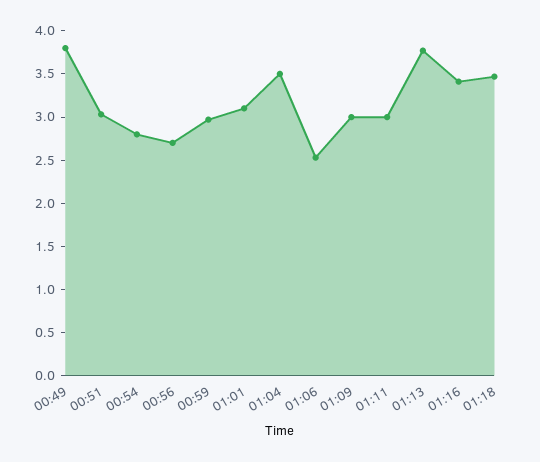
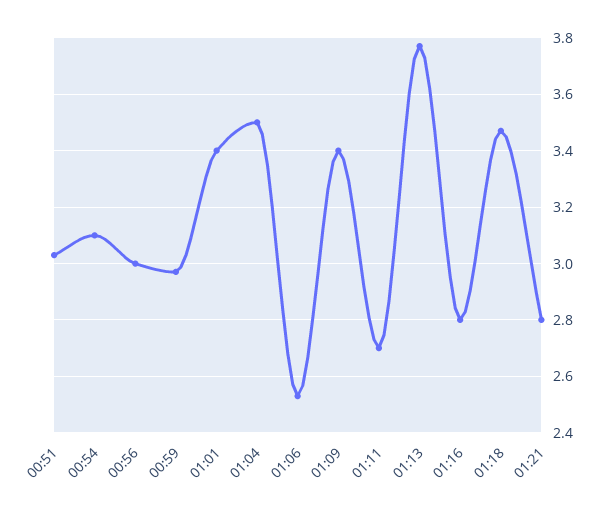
00:49: 3.8 -> none
00:54: 2.8 -> 3.1
00:56: 2.7 -> 3
01:01: 3.1 -> 3.4
01:09: 3 -> 3.4
01:11: 3 -> 2.7
01:16: 3.4 -> 2.8
01:21: none -> 2.8

